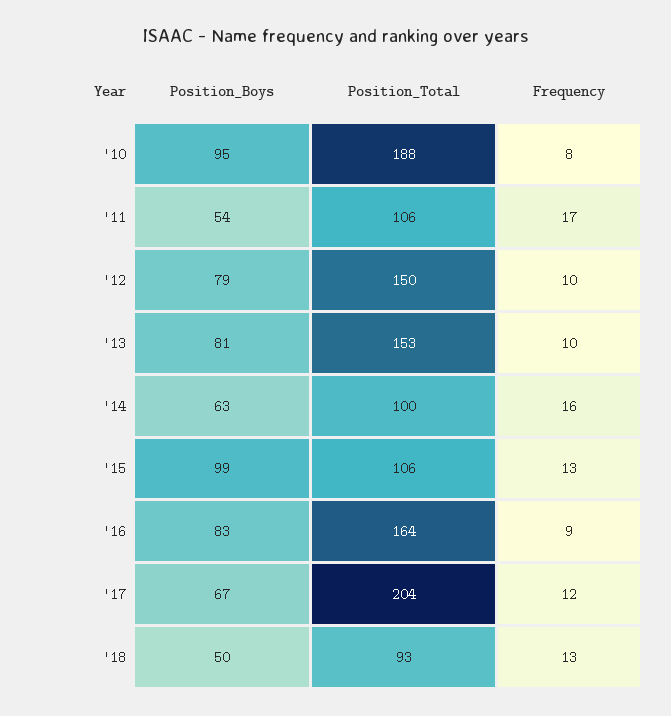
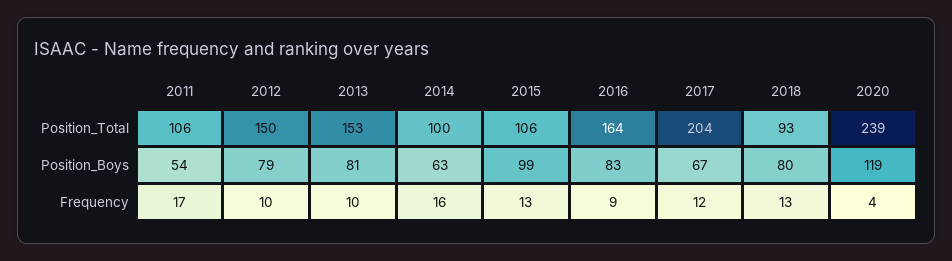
Position_Boys, '10: 95 -> none
Position_Total, '10: 188 -> none
Frequency, '10: 8 -> none
Position_Boys, '18: 50 -> 80
Position_Total, 2020: none -> 239
Position_Boys, 2020: none -> 119
Frequency, 2020: none -> 4

